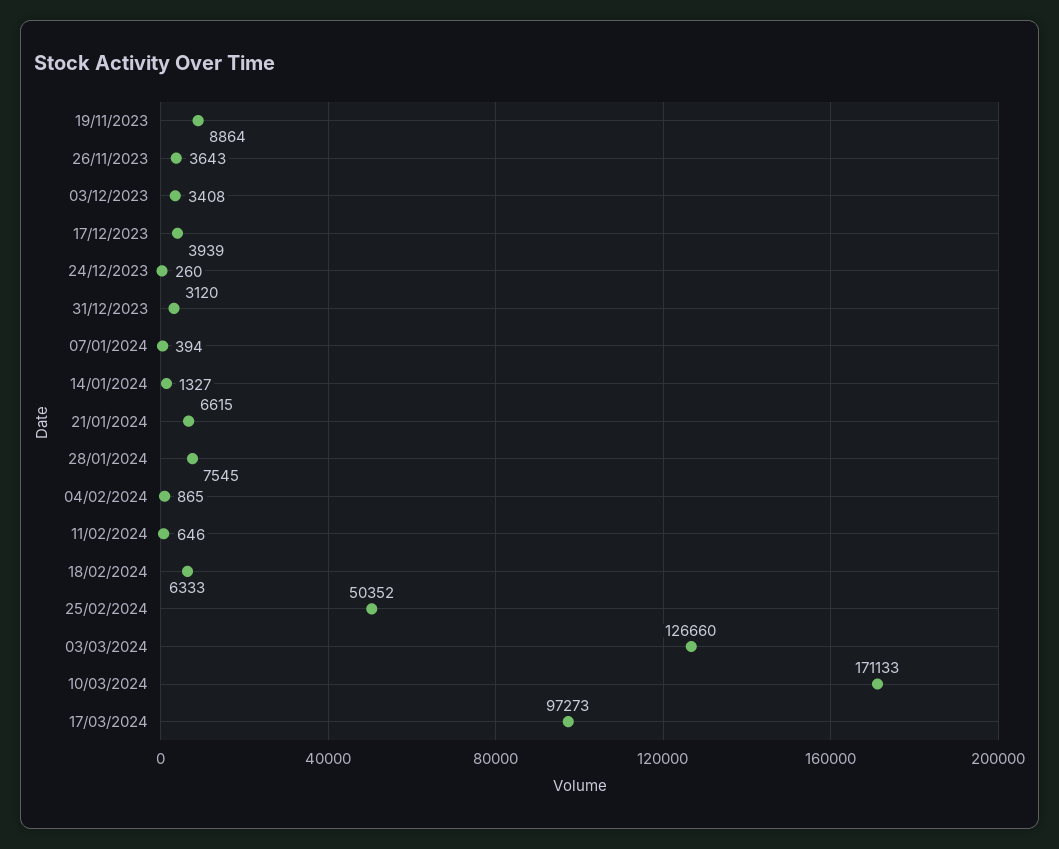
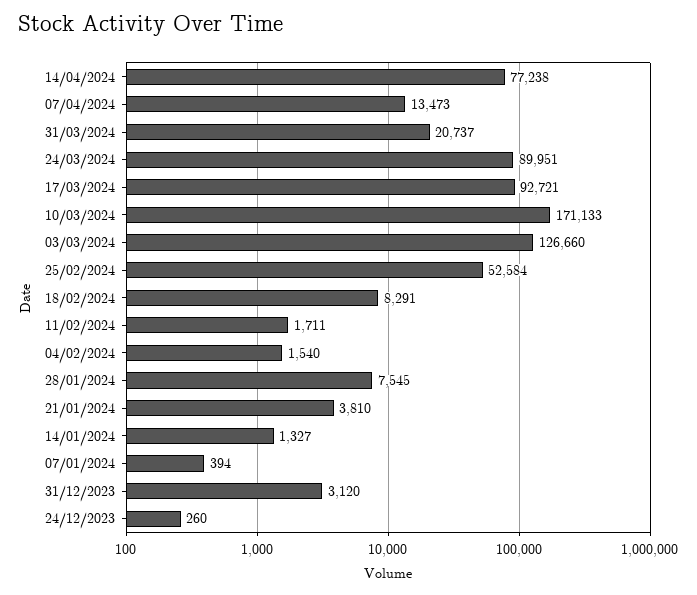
19/11/2023: 8864 -> none
26/11/2023: 3643 -> none
03/12/2023: 3408 -> none
17/12/2023: 3939 -> none
21/01/2024: 6615 -> 3810
04/02/2024: 865 -> 1540
11/02/2024: 646 -> 1711
18/02/2024: 6333 -> 8291
25/02/2024: 50352 -> 52584
17/03/2024: 97273 -> 92721
14/04/2024: none -> 77238
07/04/2024: none -> 13473
31/03/2024: none -> 20737
24/03/2024: none -> 89951

